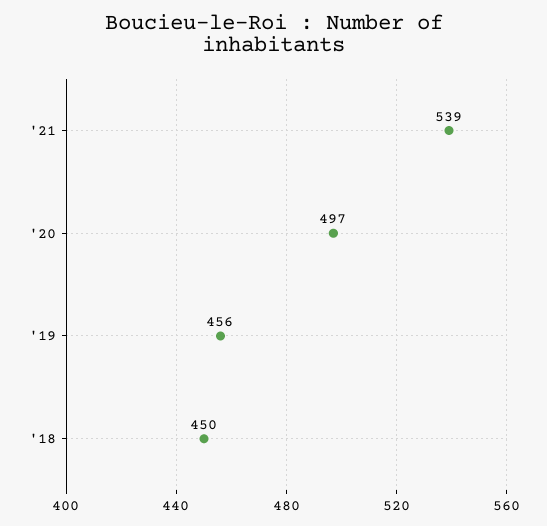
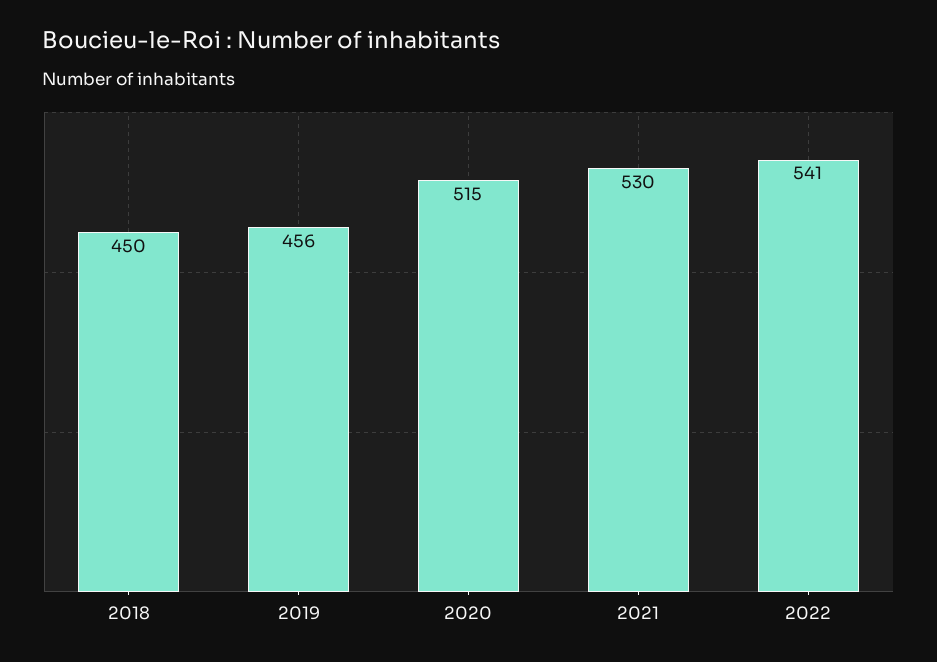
'21: 539 -> 530
'20: 497 -> 515
2022: none -> 541

